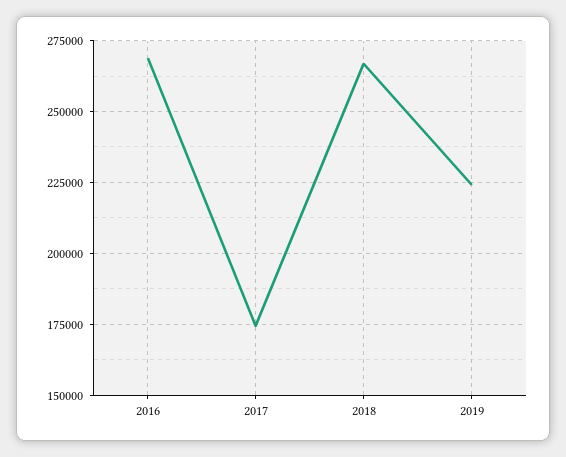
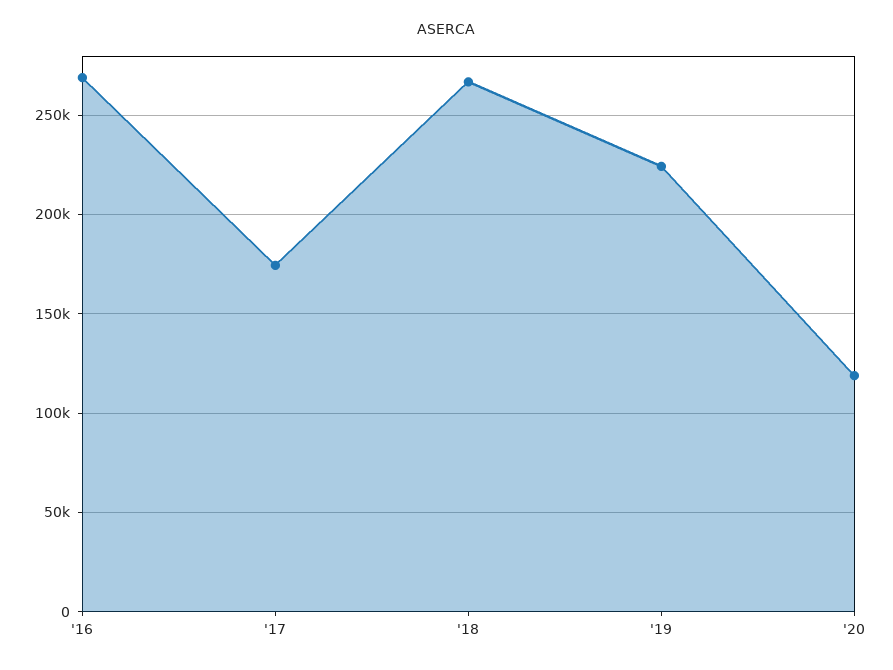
'20: none -> 120000

